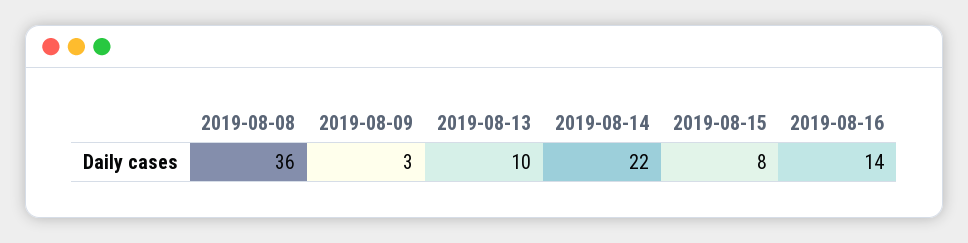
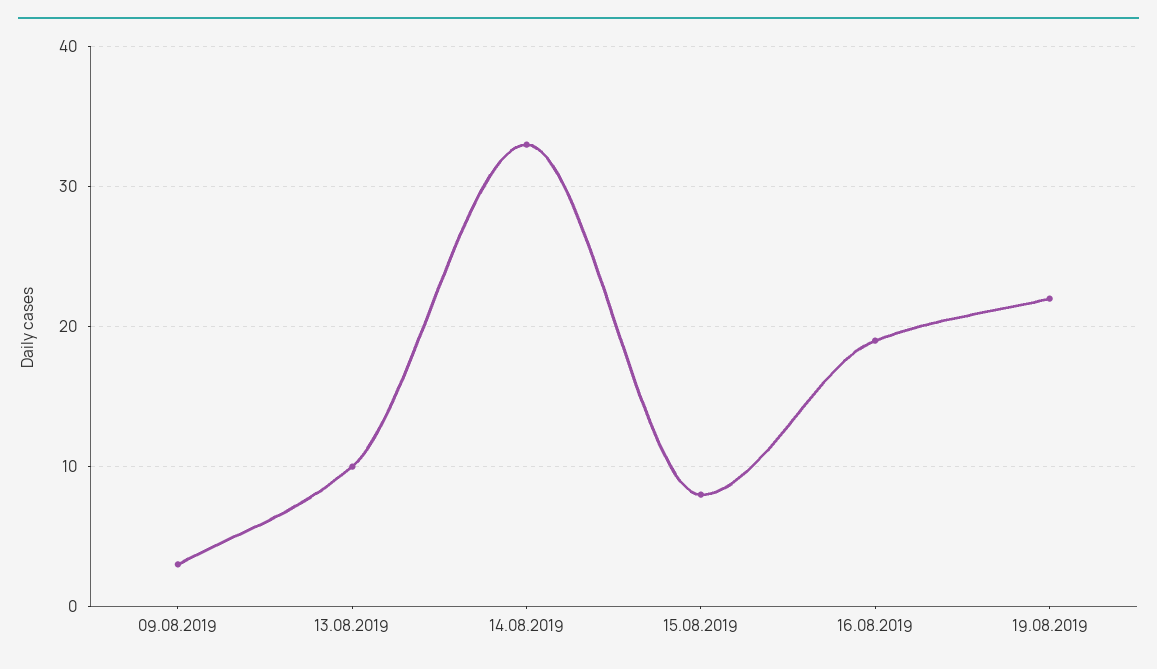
2019-08-08: 36 -> none
2019-08-14: 22 -> 33
2019-08-16: 14 -> 19
19.08.2019: none -> 22

